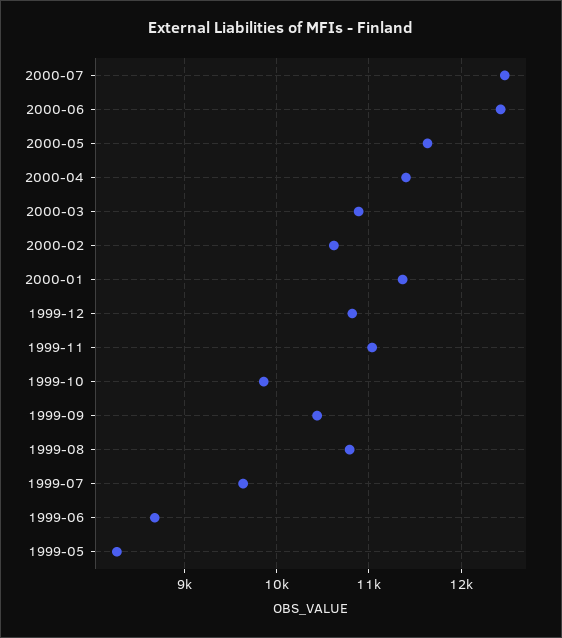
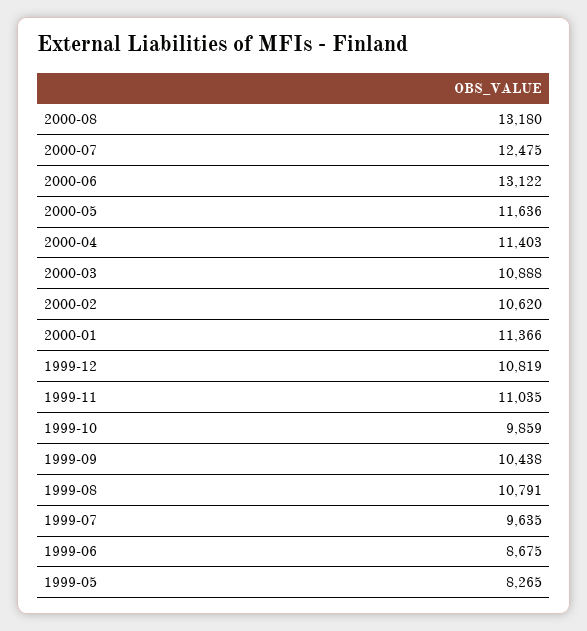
2000-06: 12400 -> 13122
2000-08: none -> 13180

